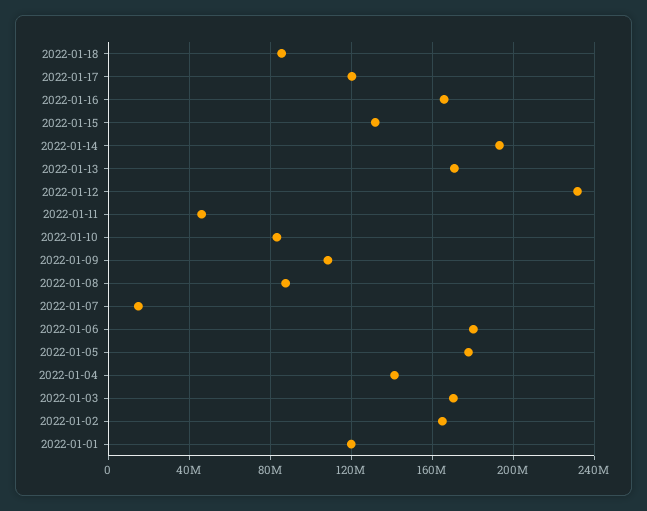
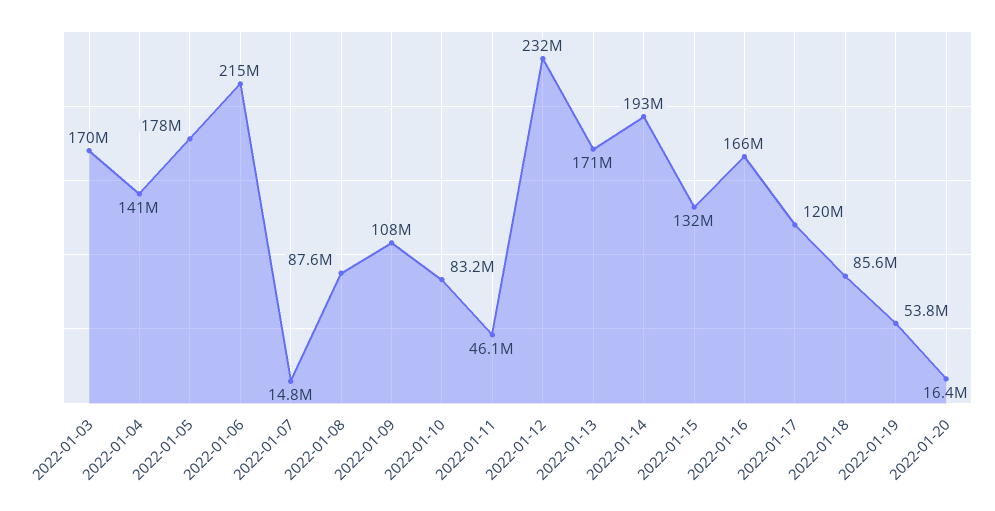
2022-01-06: 180000000 -> 215000000
2022-01-02: 165000000 -> none
2022-01-01: 120000000 -> none
2022-01-19: none -> 53800000
2022-01-20: none -> 16400000

